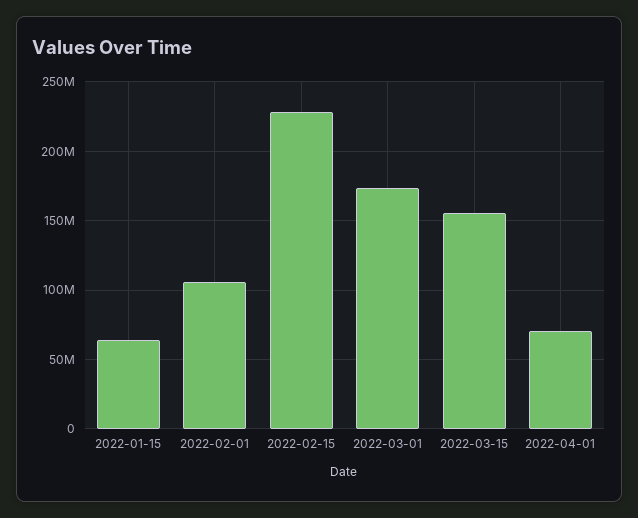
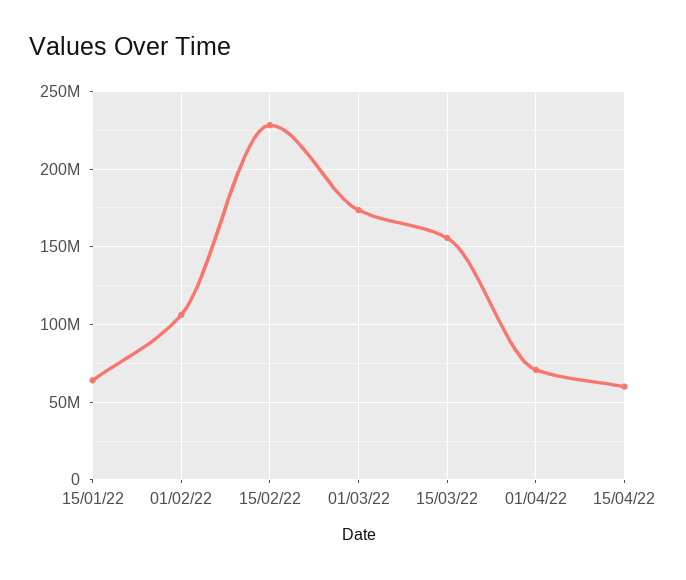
15/04/22: none -> 60000000

